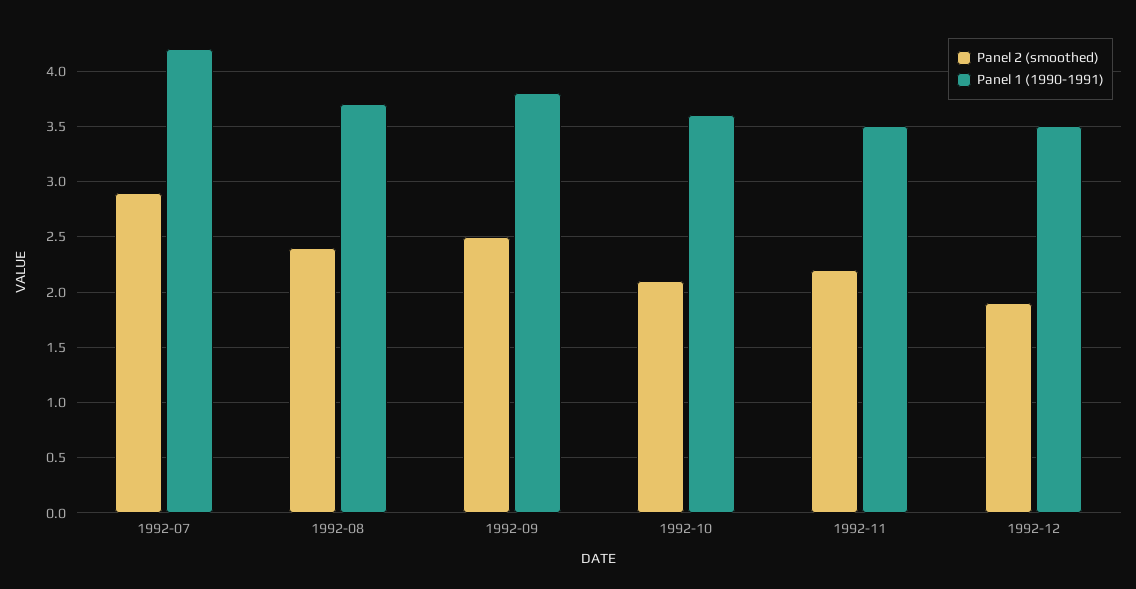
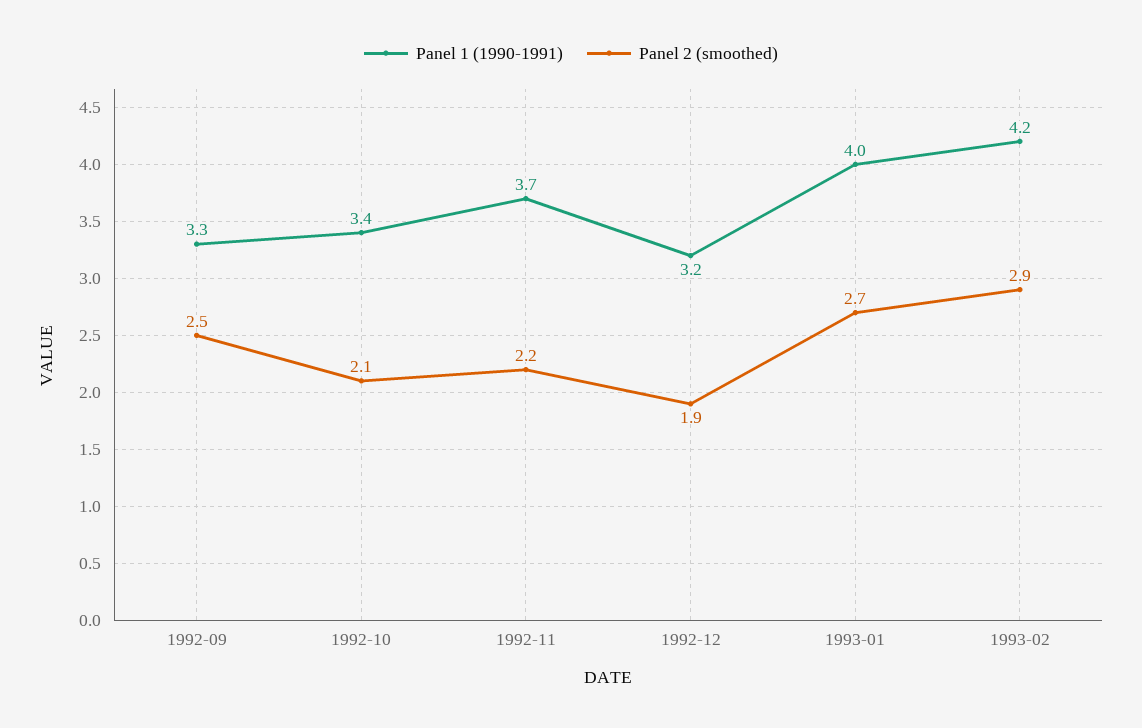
Panel 2 (smoothed), 1992-07: 2.9 -> none
Panel 1 (1990-1991), 1992-07: 4.2 -> none
Panel 2 (smoothed), 1992-08: 2.4 -> none
Panel 1 (1990-1991), 1992-08: 3.7 -> none
Panel 1 (1990-1991), 1992-09: 3.8 -> 3.3
Panel 1 (1990-1991), 1992-10: 3.6 -> 3.4
Panel 1 (1990-1991), 1992-11: 3.5 -> 3.7
Panel 1 (1990-1991), 1992-12: 3.5 -> 3.2
Panel 1 (1990-1991), 1993-01: none -> 4
Panel 2 (smoothed), 1993-01: none -> 2.7
Panel 1 (1990-1991), 1993-02: none -> 4.2
Panel 2 (smoothed), 1993-02: none -> 2.9

